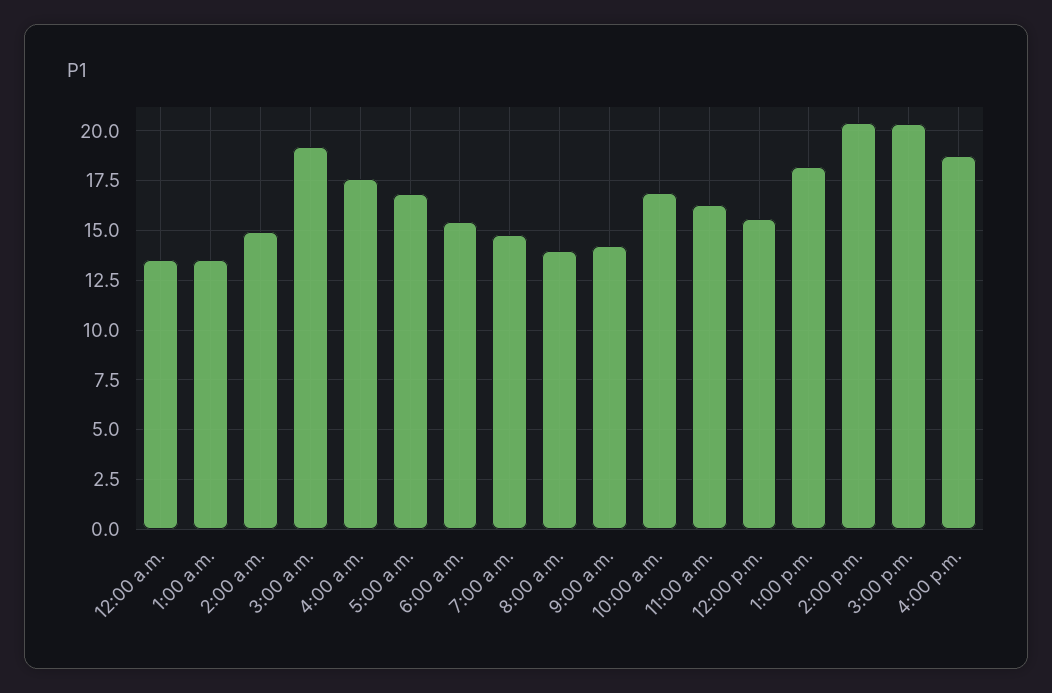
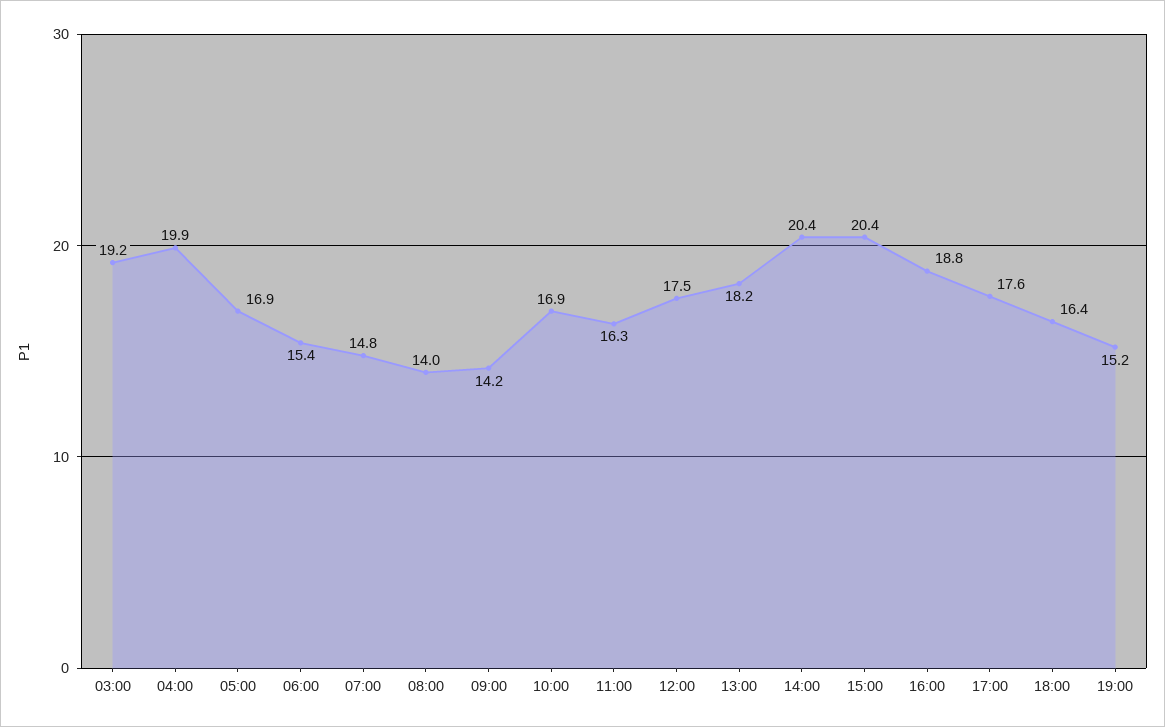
12:00 a.m.: 13.5 -> none
1:00 a.m.: 13.5 -> none
2:00 a.m.: 15 -> none
4:00 a.m.: 17.5 -> 19.9
12:00 p.m.: 15.5 -> 17.5
17:00: none -> 17.6
18:00: none -> 16.4
19:00: none -> 15.2

